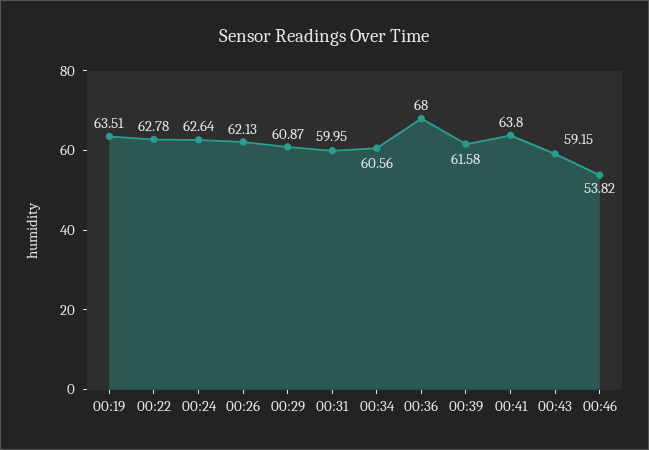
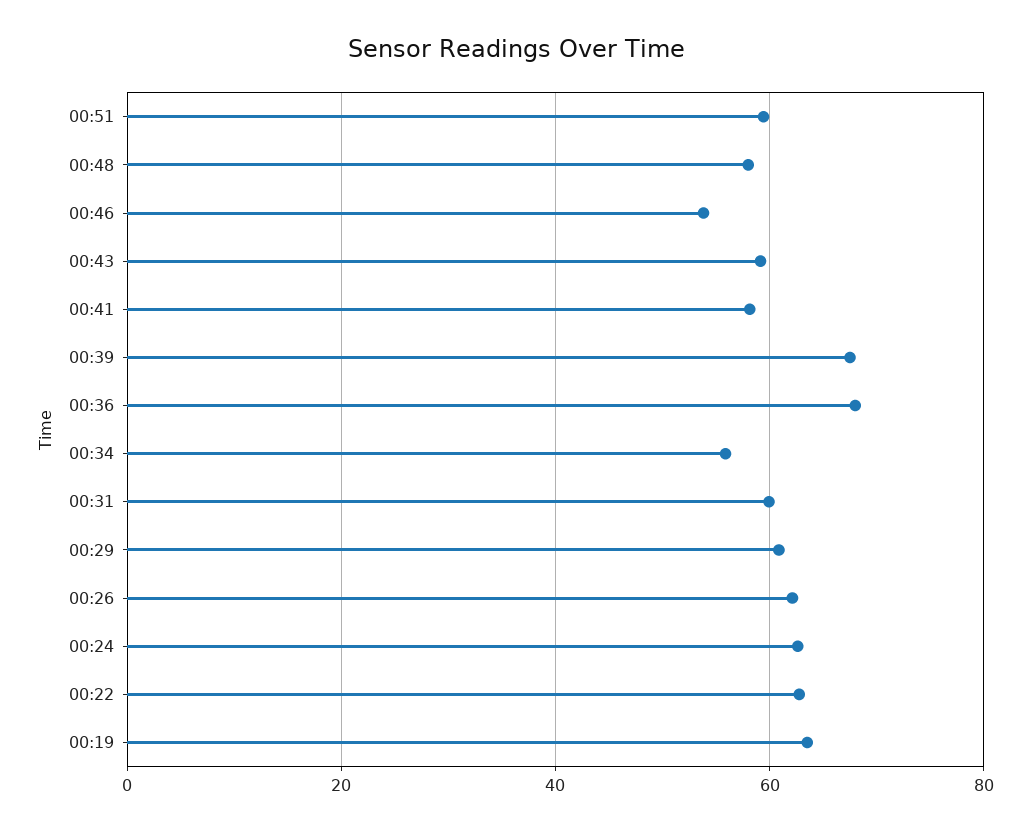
00:34: 60.56 -> 56
00:39: 61.58 -> 68
00:41: 63.8 -> 58
00:51: none -> 60
00:48: none -> 58

